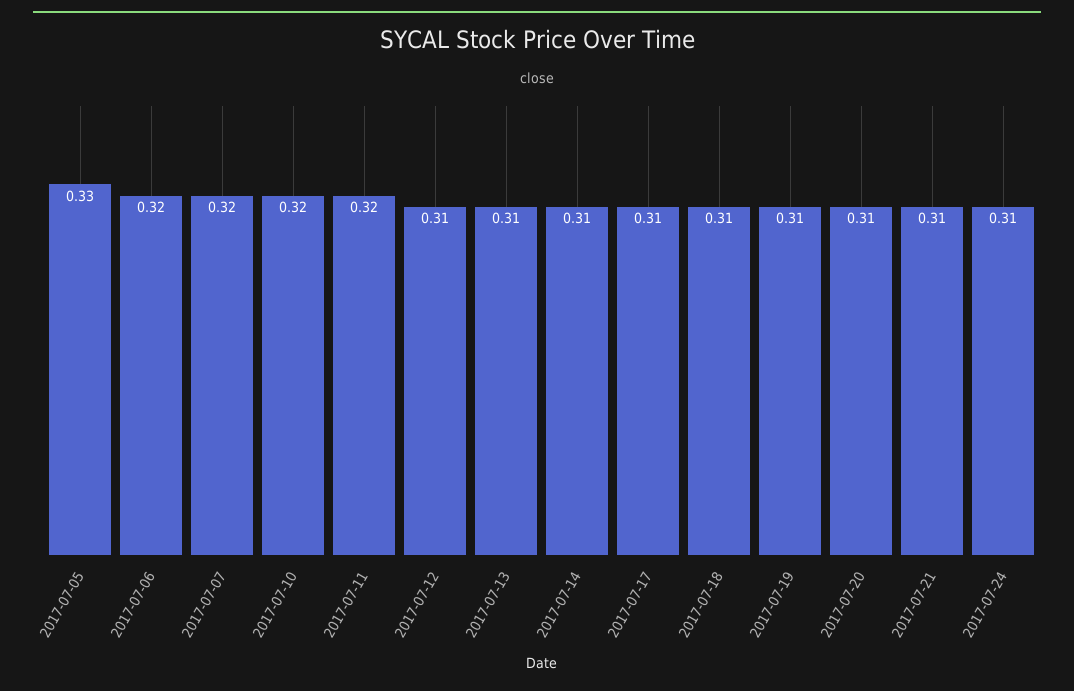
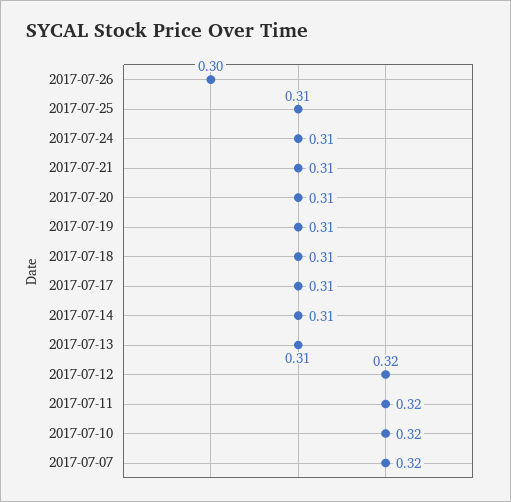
2017-07-05: 0.33 -> none
2017-07-06: 0.32 -> none
2017-07-12: 0.31 -> 0.32
2017-07-26: none -> 0.3
2017-07-25: none -> 0.31

